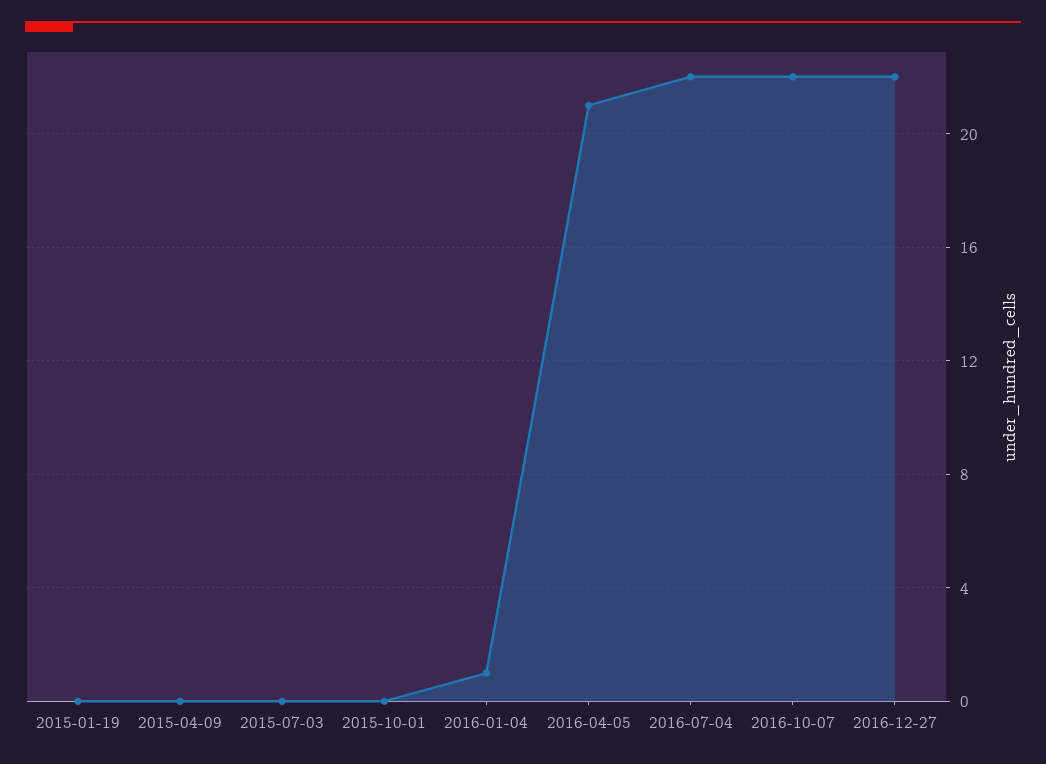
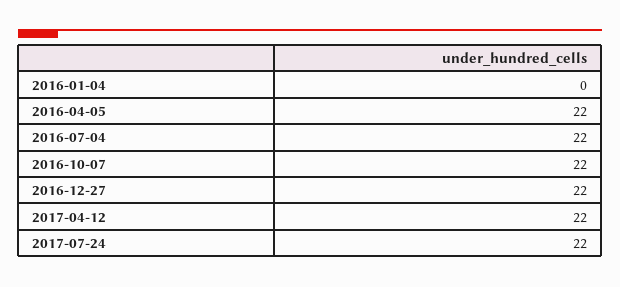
2015-01-19: 0 -> none
2015-04-09: 0 -> none
2015-07-03: 0 -> none
2015-10-01: 0 -> none
2016-01-04: 1 -> 0
2016-04-05: 21 -> 22
2017-04-12: none -> 22
2017-07-24: none -> 22

